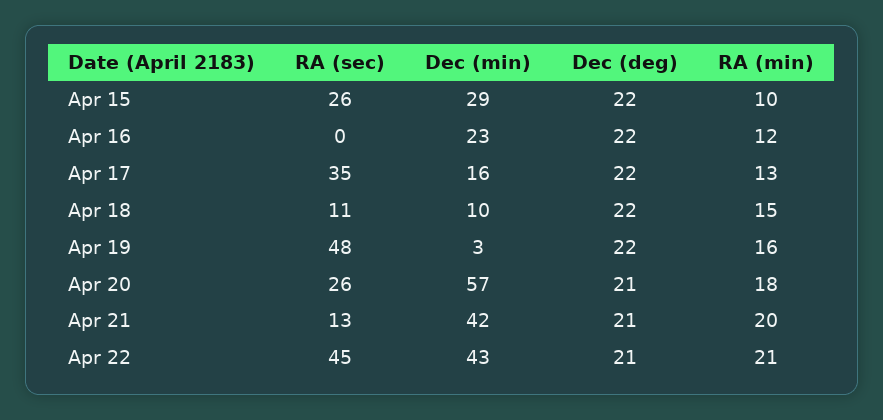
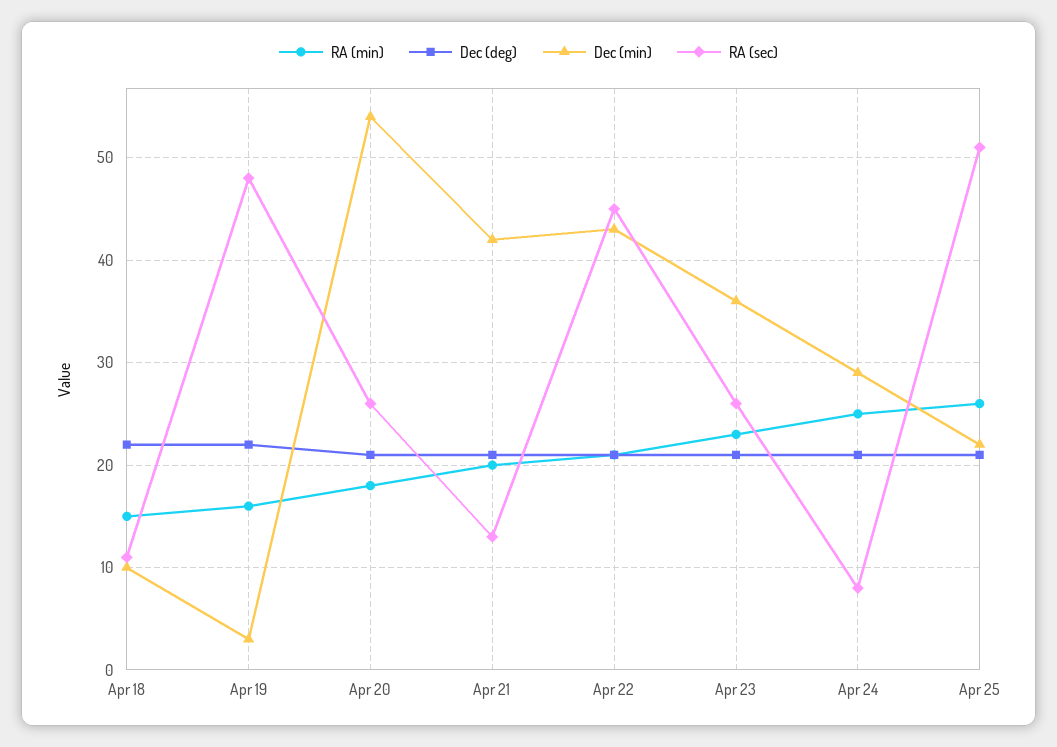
RA (sec), Apr 15: 26 -> none
Dec (min), Apr 15: 29 -> none
Dec (deg), Apr 15: 22 -> none
RA (min), Apr 15: 10 -> none
RA (sec), Apr 16: 0 -> none
Dec (min), Apr 16: 23 -> none
Dec (deg), Apr 16: 22 -> none
RA (min), Apr 16: 12 -> none
RA (sec), Apr 17: 35 -> none
Dec (min), Apr 17: 16 -> none
Dec (deg), Apr 17: 22 -> none
RA (min), Apr 17: 13 -> none
Dec (min), Apr 20: 57 -> 54
RA (min), Apr 23: none -> 23
Dec (deg), Apr 23: none -> 21
Dec (min), Apr 23: none -> 36
RA (sec), Apr 23: none -> 26
RA (min), Apr 24: none -> 25
Dec (deg), Apr 24: none -> 21
Dec (min), Apr 24: none -> 29
RA (sec), Apr 24: none -> 8
RA (min), Apr 25: none -> 26
Dec (deg), Apr 25: none -> 21
Dec (min), Apr 25: none -> 22
RA (sec), Apr 25: none -> 51

